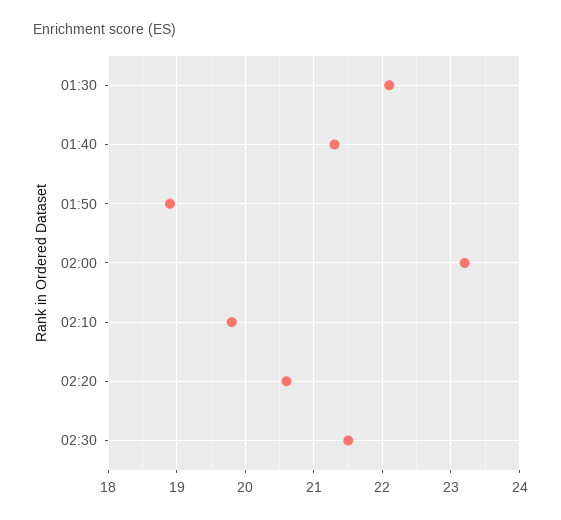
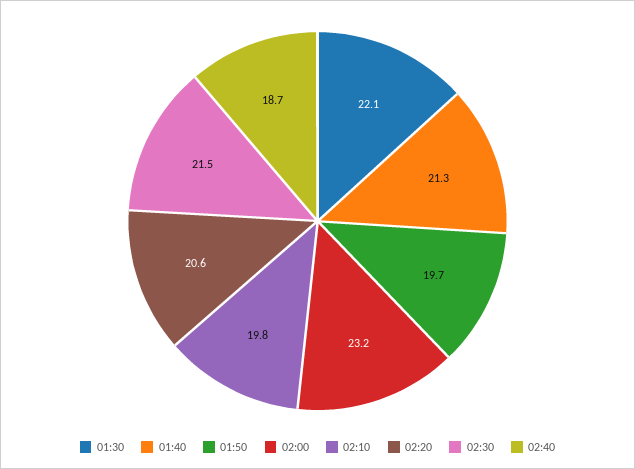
01:50: 18.9 -> 19.7
02:40: none -> 18.7

